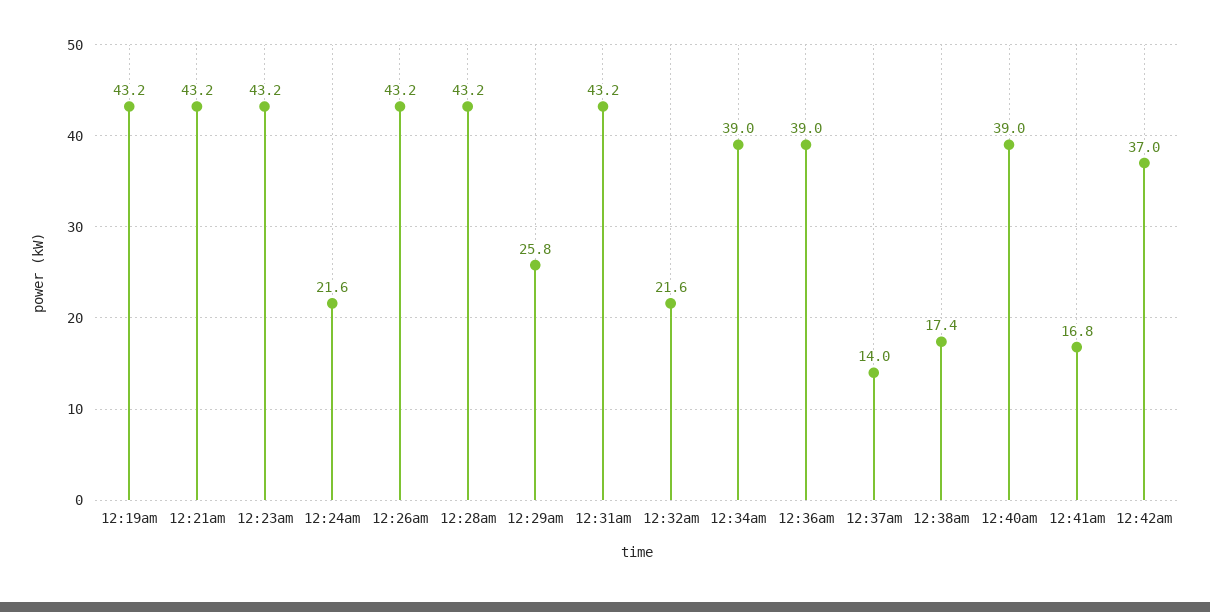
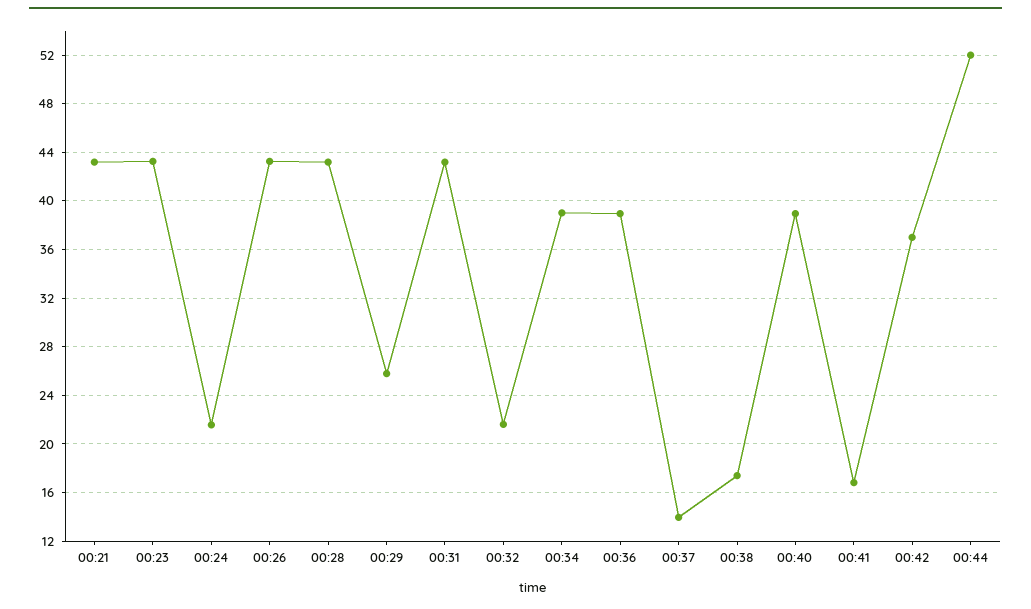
12:19am: 43.2 -> none
00:44: none -> 52

